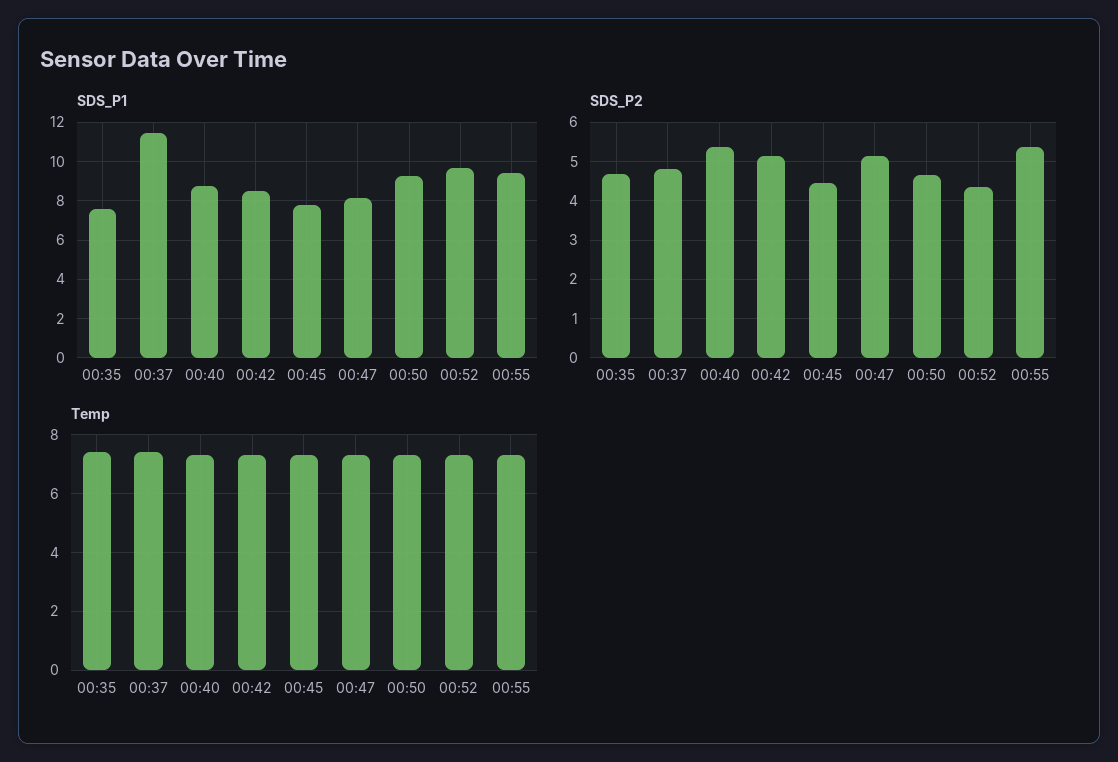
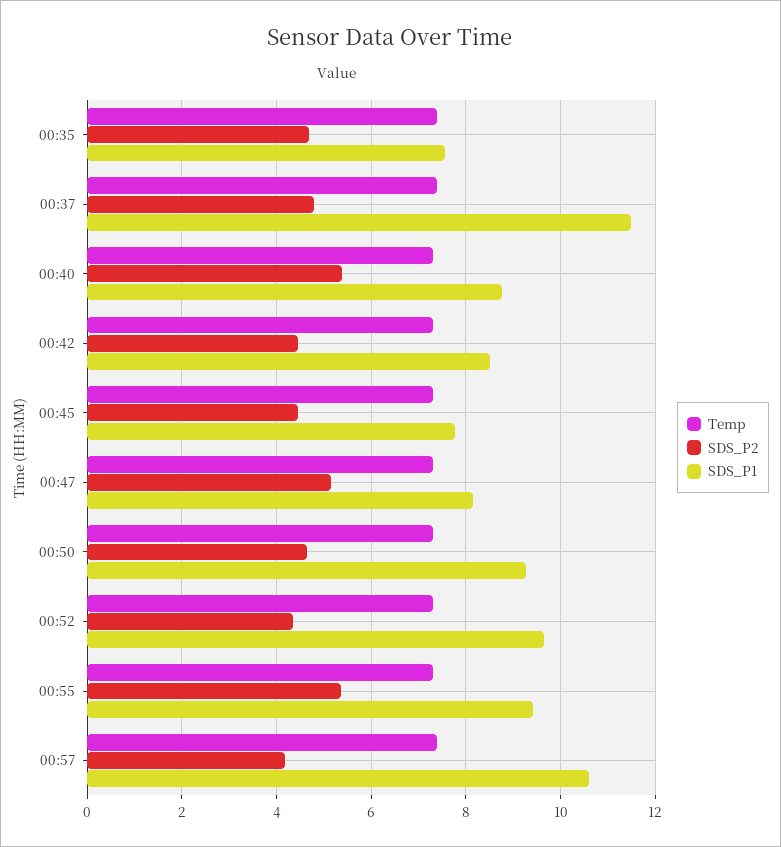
SDS_P2, 00:42: 5.2 -> 4.4
Temp, 00:57: none -> 7.4
SDS_P2, 00:57: none -> 4.2
SDS_P1, 00:57: none -> 10.6

